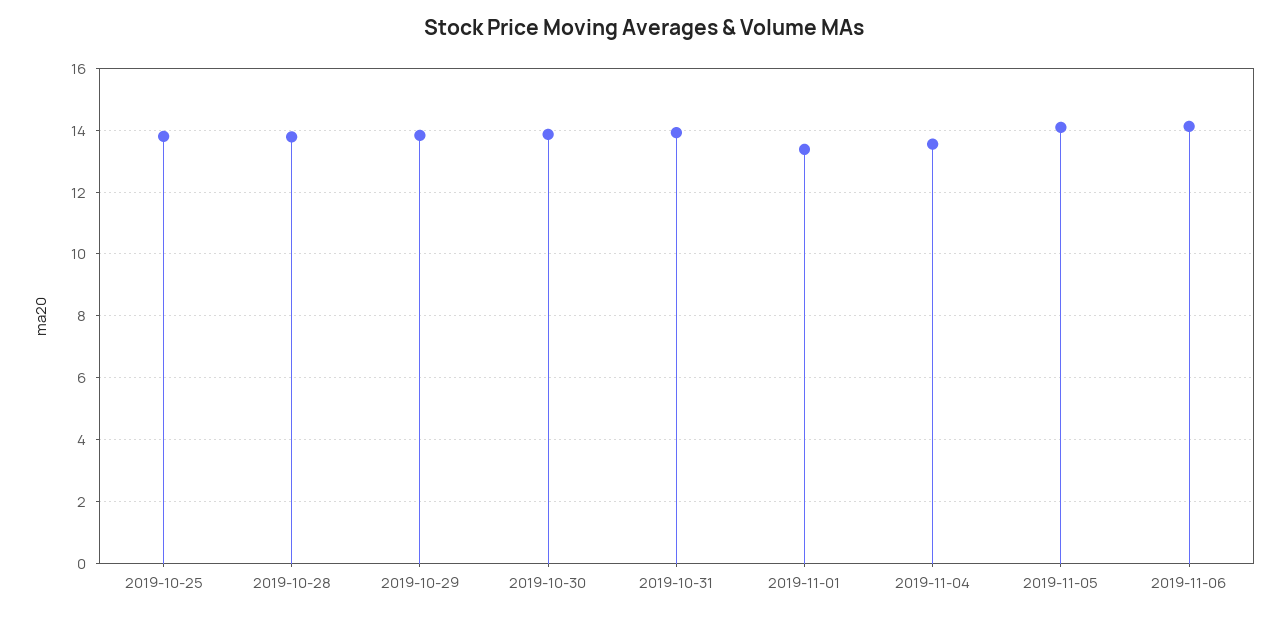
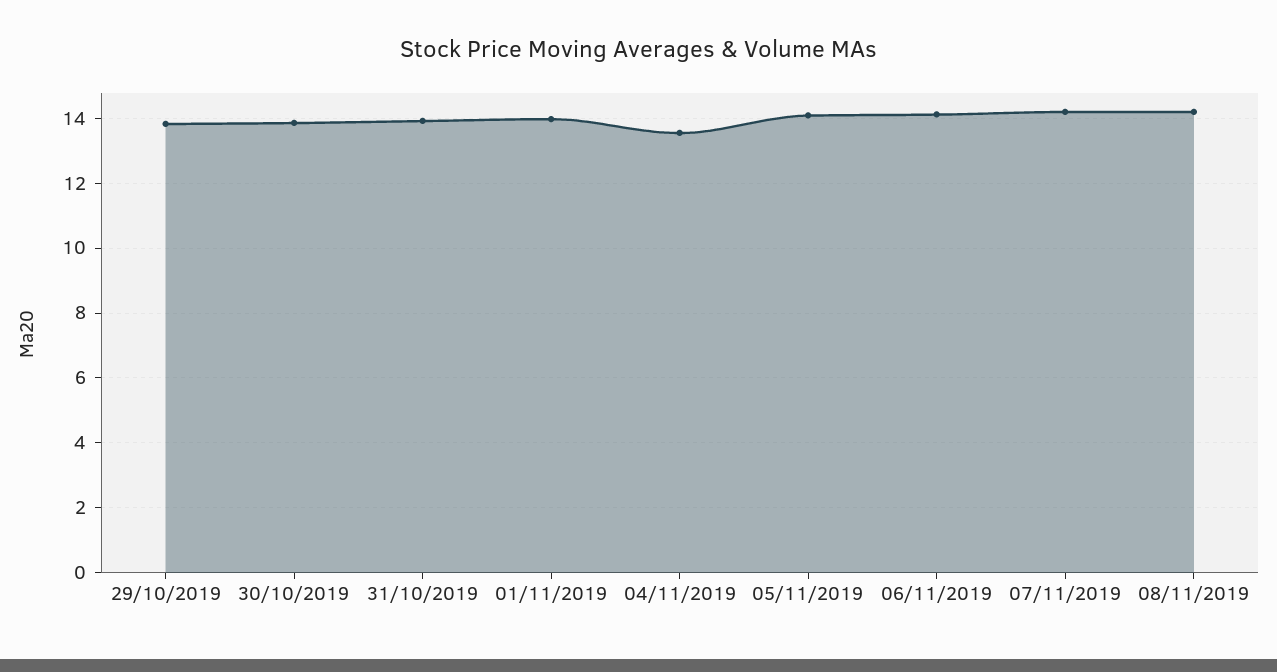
2019-10-25: 13.8 -> none
2019-10-28: 13.8 -> none
2019-11-01: 13.4 -> 14
07/11/2019: none -> 14.2
08/11/2019: none -> 14.2

